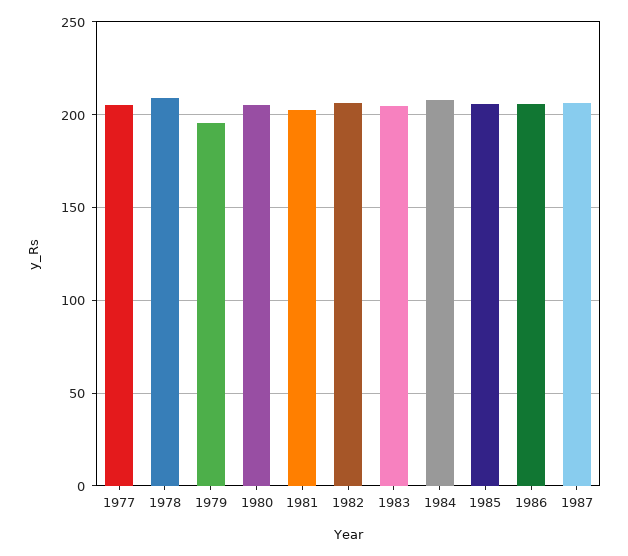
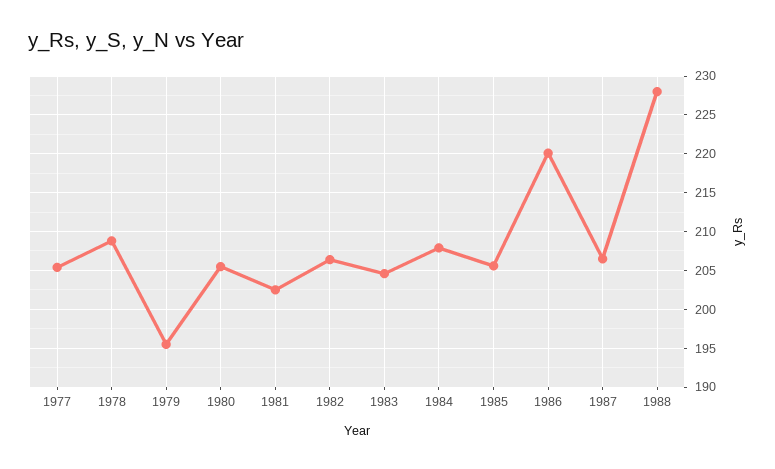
1986: 205 -> 220
1988: none -> 228

